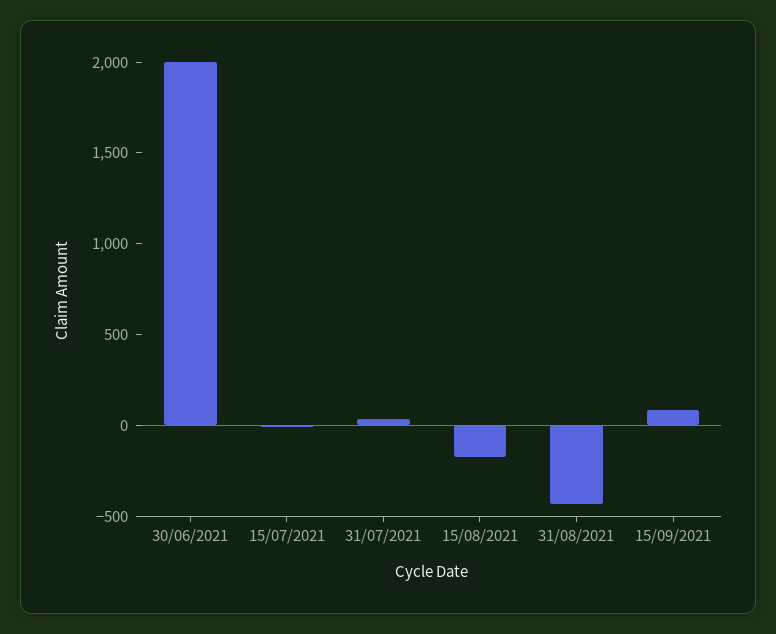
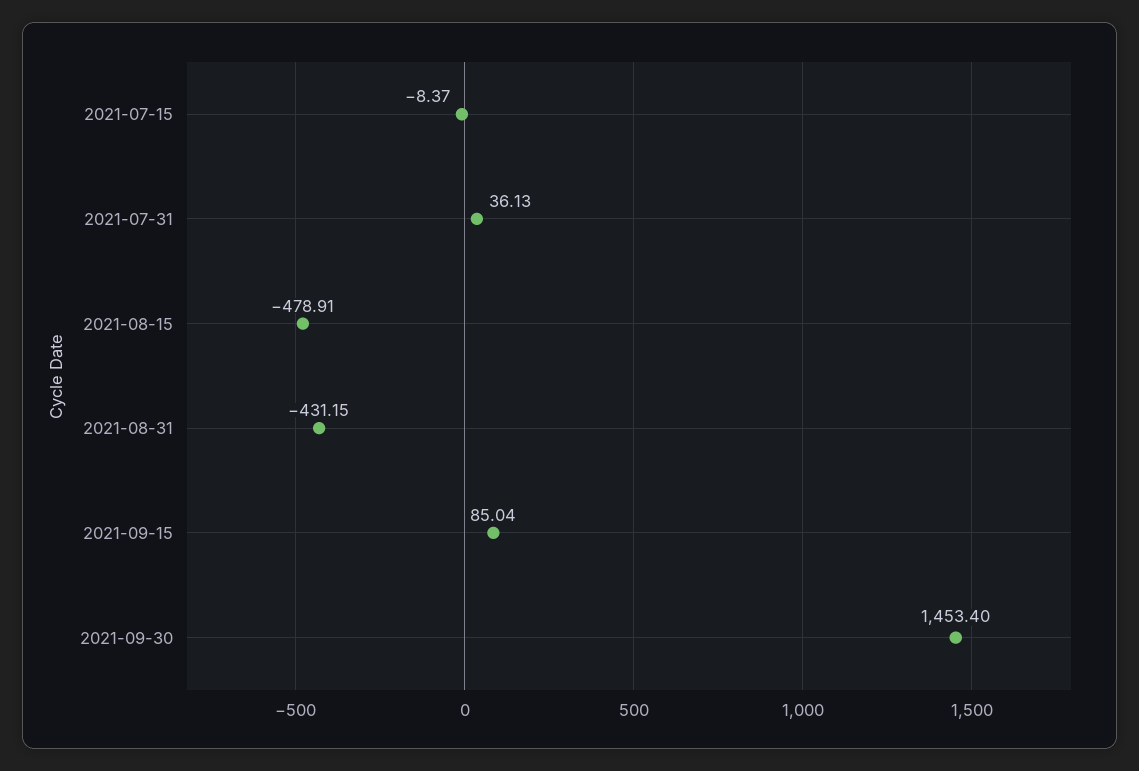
30/06/2021: 2000 -> none
15/08/2021: -200 -> -478.91
2021-09-30: none -> 1453.4

